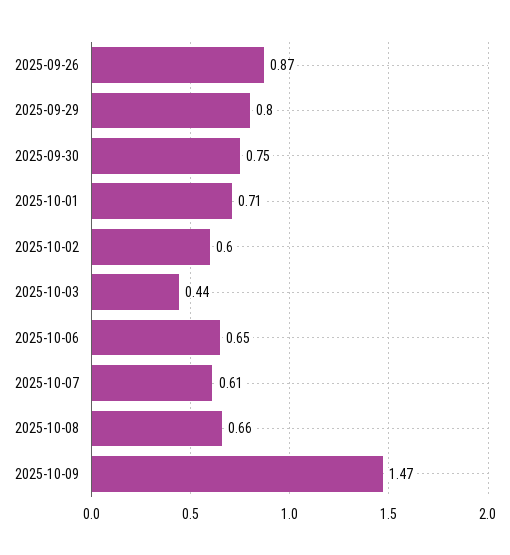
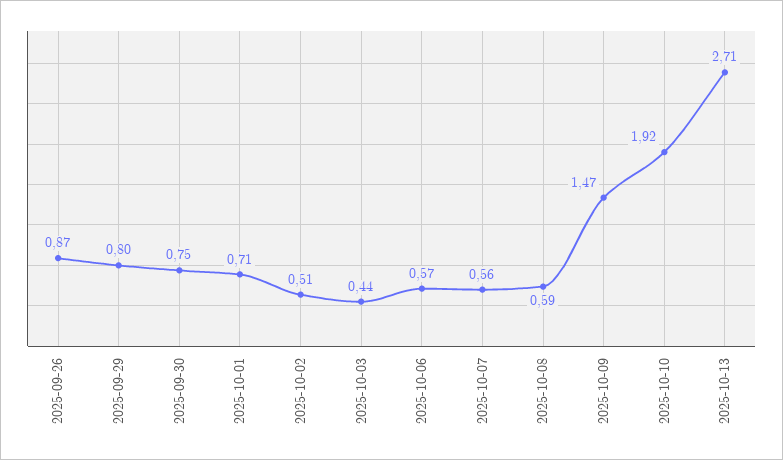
2025-10-02: 0.6 -> 0.51
2025-10-06: 0.65 -> 0.57
2025-10-07: 0.61 -> 0.56
2025-10-08: 0.66 -> 0.59
2025-10-10: none -> 1.92
2025-10-13: none -> 2.71

